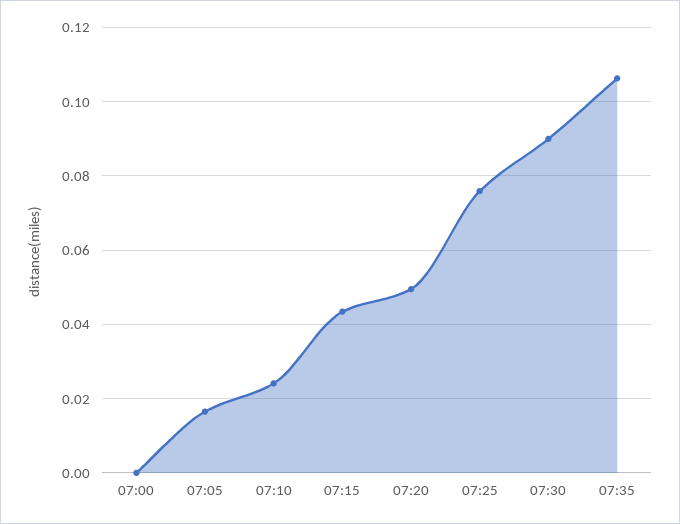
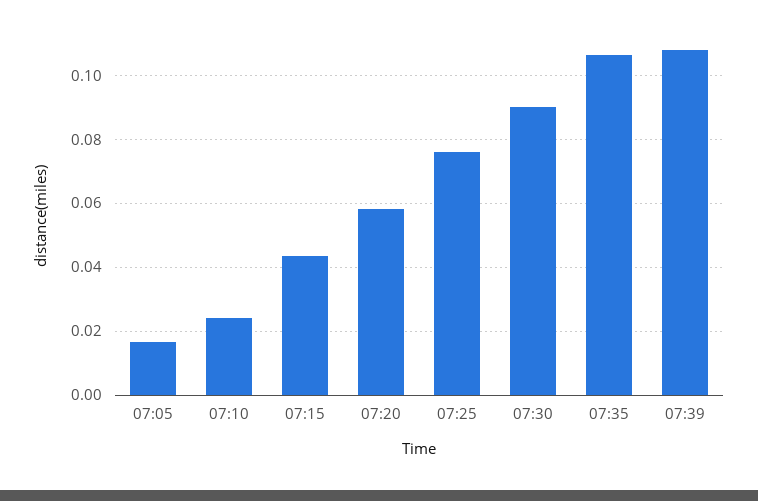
07:00: 0 -> none
07:20: 0.05 -> 0.058
07:39: none -> 0.108

